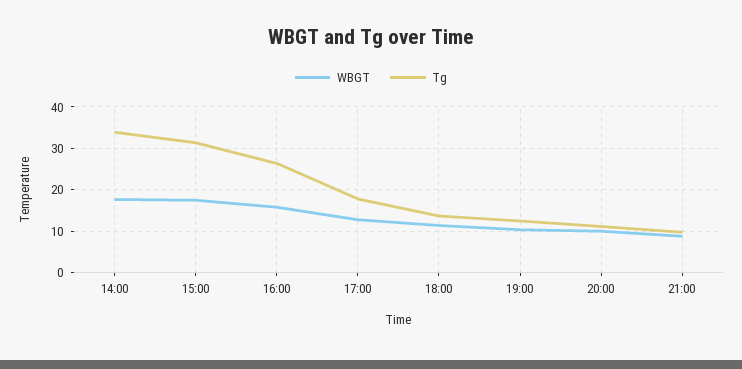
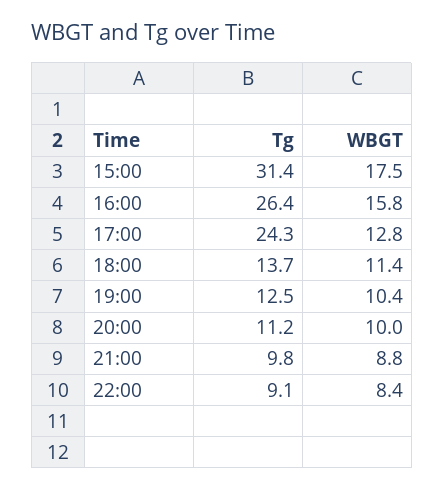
WBGT, 14:00: 18 -> none
Tg, 14:00: 34 -> none
Tg, 17:00: 18 -> 24.3
Tg, 22:00: none -> 9.1
WBGT, 22:00: none -> 8.4

